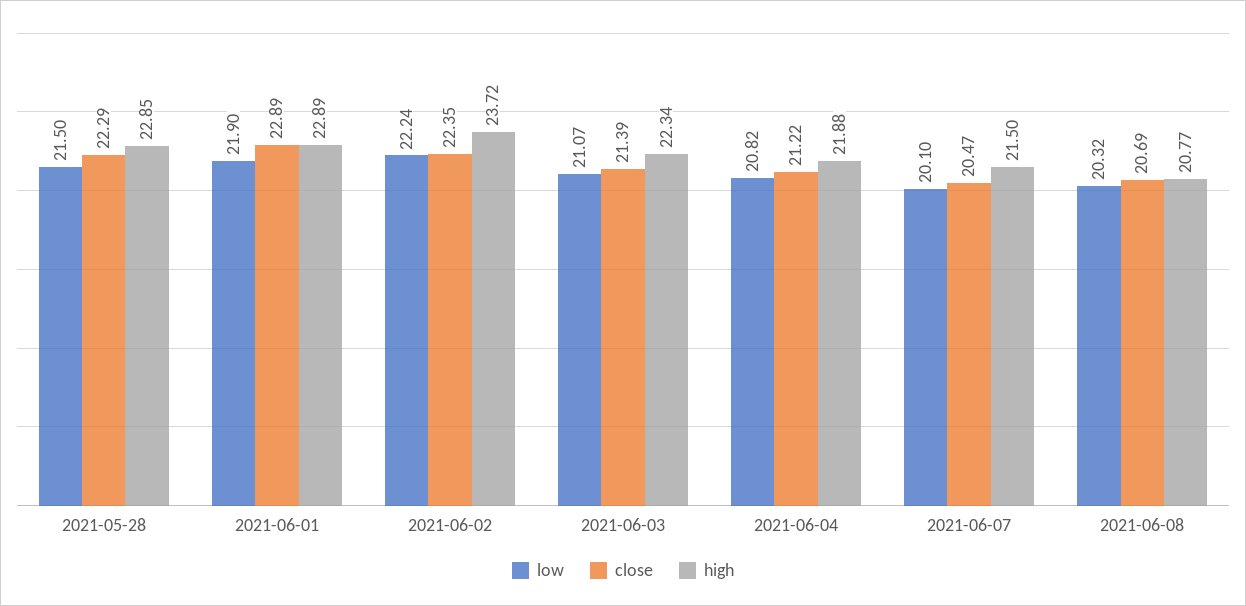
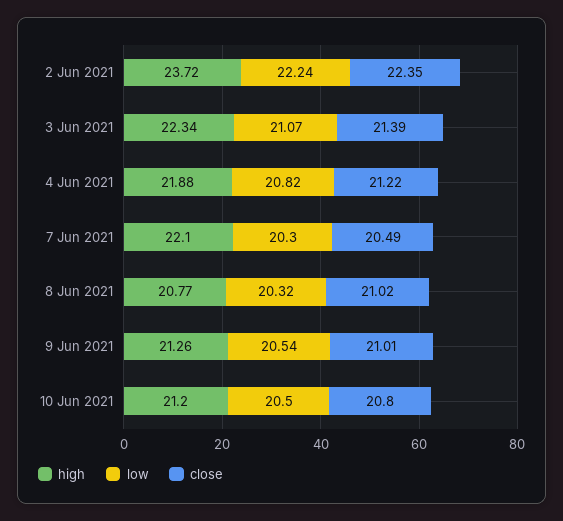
low, 2021-05-28: 21.5 -> none
close, 2021-05-28: 22.29 -> none
high, 2021-05-28: 22.85 -> none
low, 2021-06-01: 21.9 -> none
close, 2021-06-01: 22.89 -> none
high, 2021-06-01: 22.89 -> none
low, 2021-06-07: 20.1 -> 20.3
close, 2021-06-07: 20.47 -> 20.49
high, 2021-06-07: 21.5 -> 22.1
close, 2021-06-08: 20.69 -> 21.02
high, 9 Jun 2021: none -> 21.26
low, 9 Jun 2021: none -> 20.54
close, 9 Jun 2021: none -> 21.01
high, 10 Jun 2021: none -> 21.2
low, 10 Jun 2021: none -> 20.5
close, 10 Jun 2021: none -> 20.8

